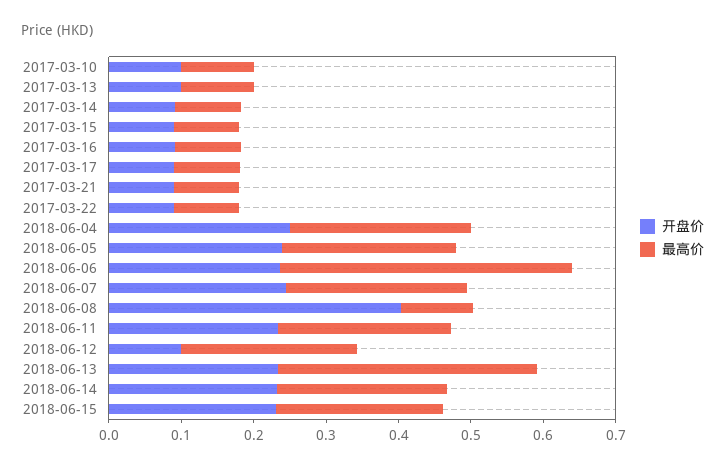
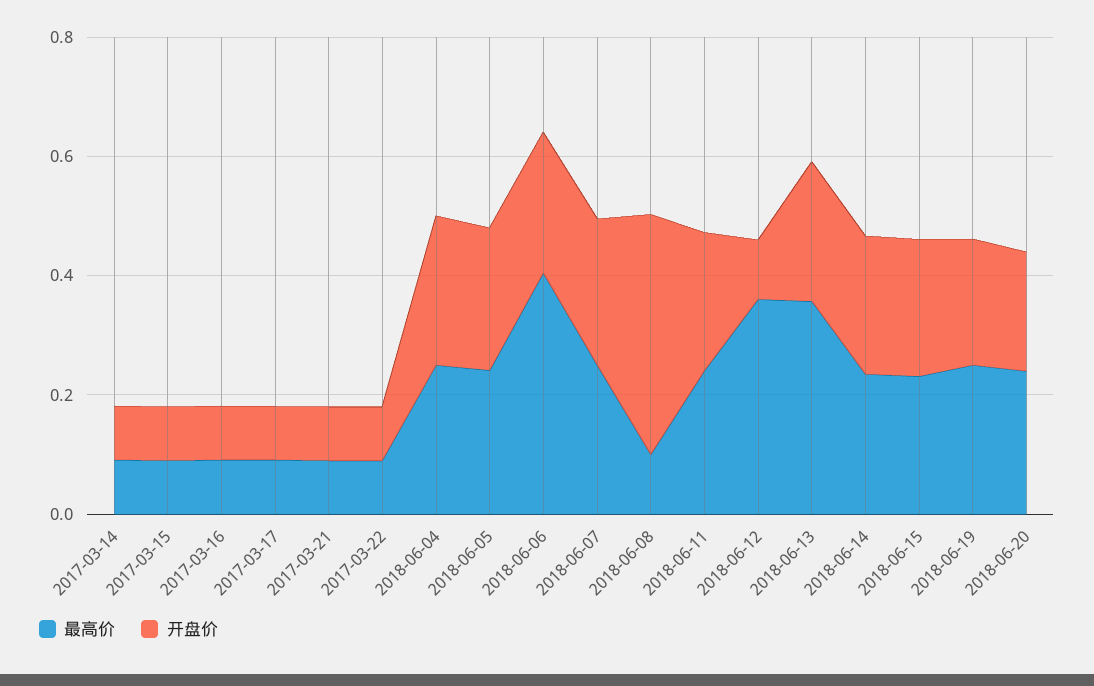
开盘价, 2017-03-10: 0.1 -> none
最高价, 2017-03-10: 0.1 -> none
开盘价, 2017-03-13: 0.1 -> none
最高价, 2017-03-13: 0.1 -> none
最高价, 2018-06-12: 0.24 -> 0.35
最高价, 2018-06-19: none -> 0.25
开盘价, 2018-06-19: none -> 0.2
最高价, 2018-06-20: none -> 0.25
开盘价, 2018-06-20: none -> 0.2

